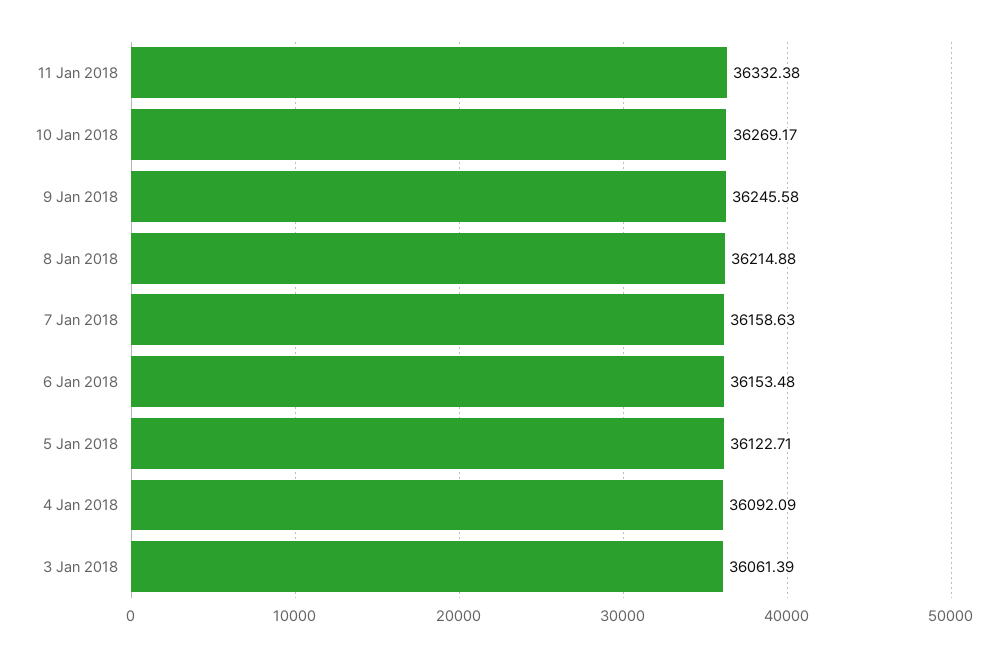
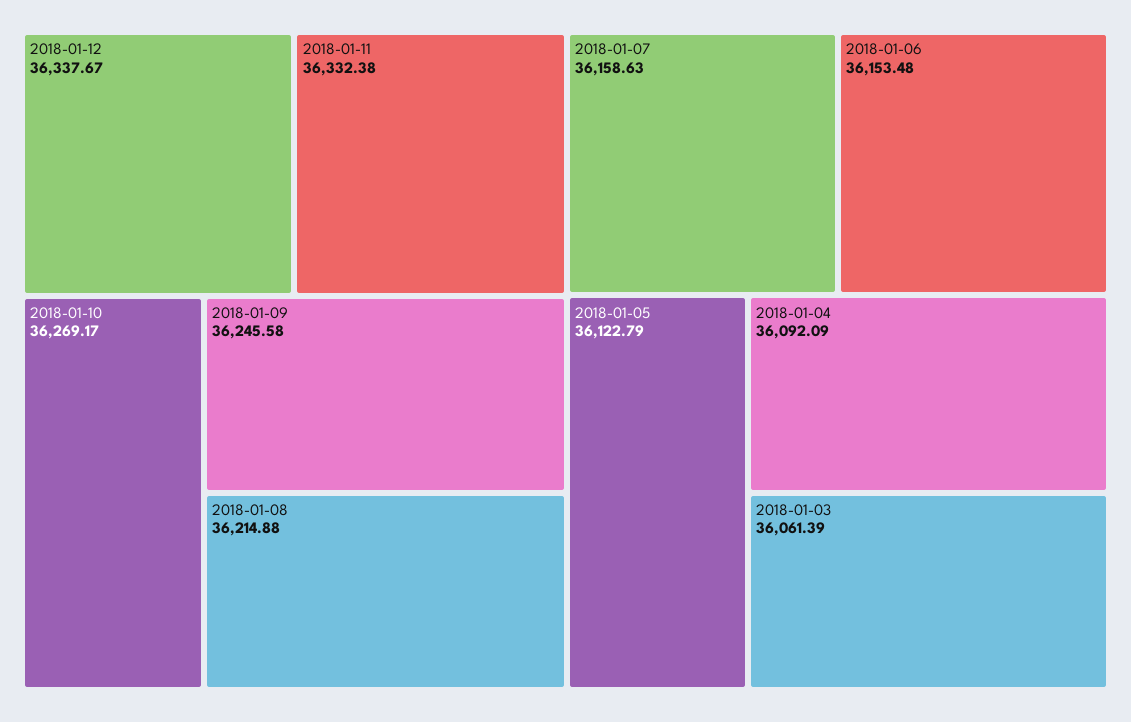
5 Jan 2018: 36122.71 -> 36122.79
2018-01-12: none -> 36337.67

